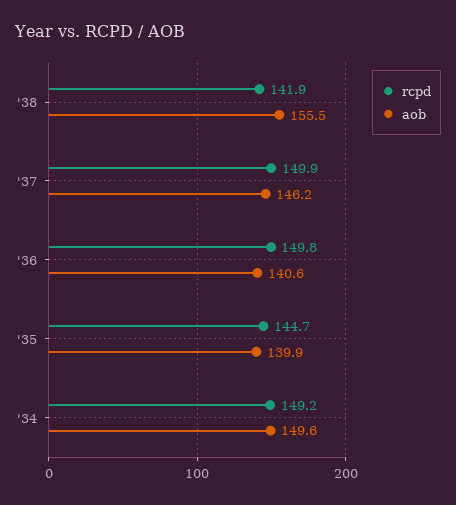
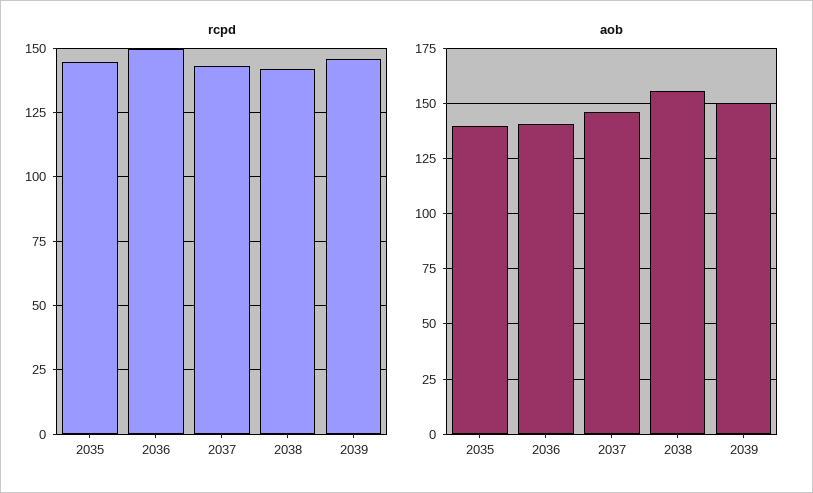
rcpd, '37: 149.9 -> 142.5
rcpd, '34: 149.2 -> none
aob, '34: 149.6 -> none
rcpd, 2039: none -> 145
aob, 2039: none -> 150

